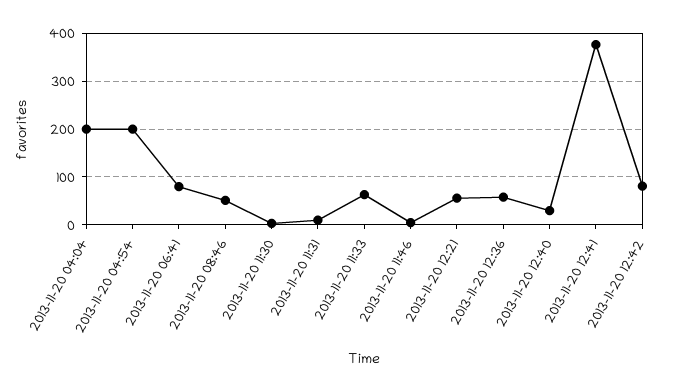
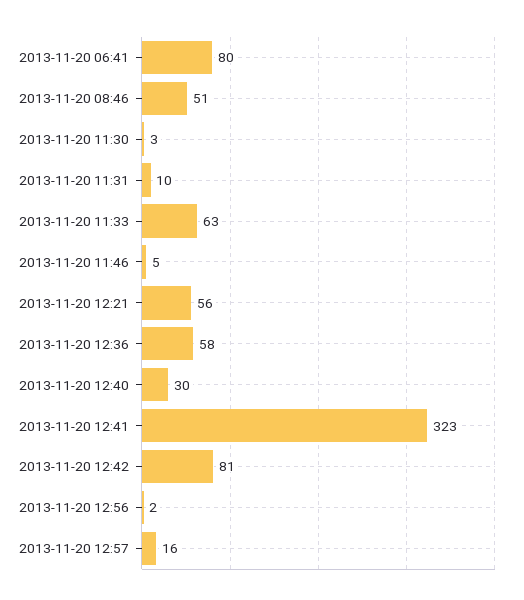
2013-11-20 04:04: 200 -> none
2013-11-20 04:54: 200 -> none
2013-11-20 12:41: 380 -> 323
2013-11-20 12:56: none -> 2
2013-11-20 12:57: none -> 16

